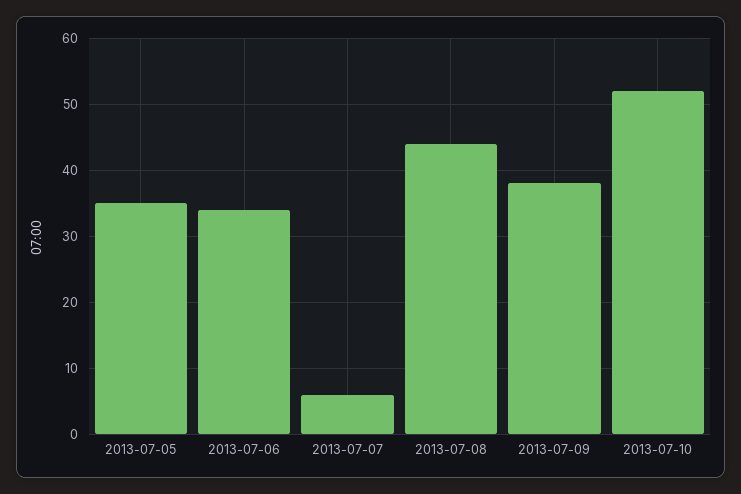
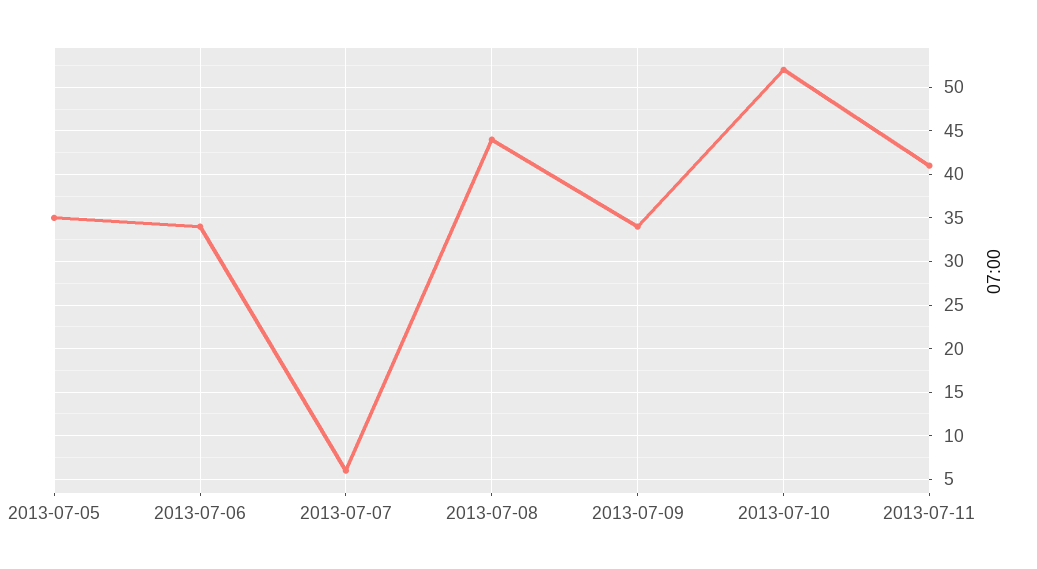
2013-07-09: 38 -> 34
2013-07-11: none -> 41

